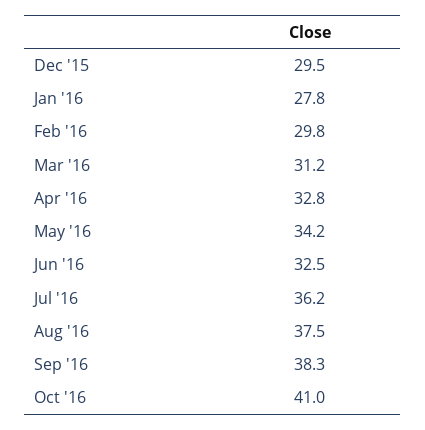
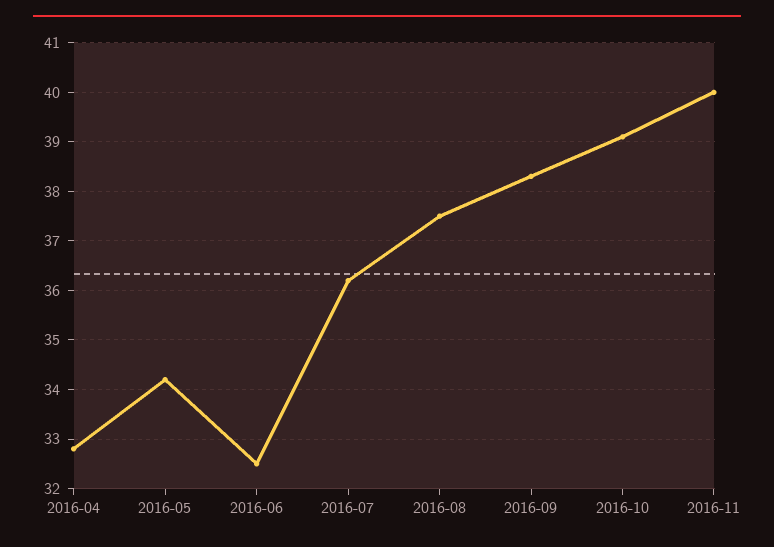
Dec '15: 29.5 -> none
Jan '16: 27.8 -> none
Feb '16: 29.8 -> none
Mar '16: 31.2 -> none
Oct '16: 41 -> 39
2016-11: none -> 40

